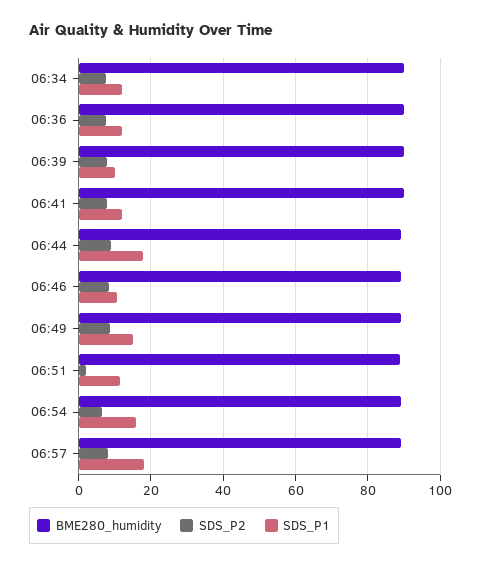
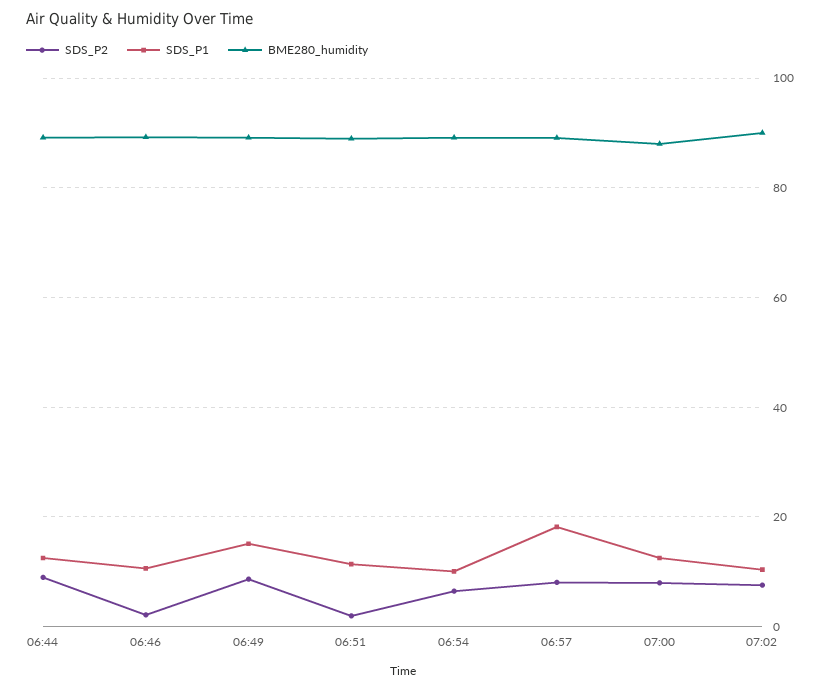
BME280_humidity, 06:34: 90 -> none
SDS_P2, 06:34: 8 -> none
SDS_P1, 06:34: 12 -> none
BME280_humidity, 06:36: 90 -> none
SDS_P2, 06:36: 8 -> none
SDS_P1, 06:36: 12 -> none
BME280_humidity, 06:39: 90 -> none
SDS_P2, 06:39: 8 -> none
SDS_P1, 06:39: 10 -> none
BME280_humidity, 06:41: 90 -> none
SDS_P2, 06:41: 8 -> none
SDS_P1, 06:41: 12 -> none
SDS_P1, 06:44: 18 -> 12
SDS_P2, 06:46: 8 -> 2
SDS_P1, 06:54: 16 -> 10
SDS_P2, 07:00: none -> 8
SDS_P1, 07:00: none -> 12
BME280_humidity, 07:00: none -> 88
SDS_P2, 07:02: none -> 8
SDS_P1, 07:02: none -> 10
BME280_humidity, 07:02: none -> 90

